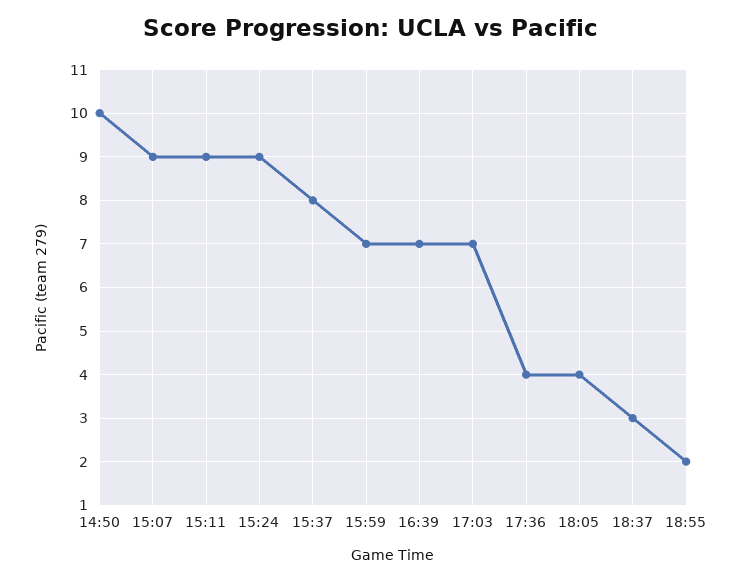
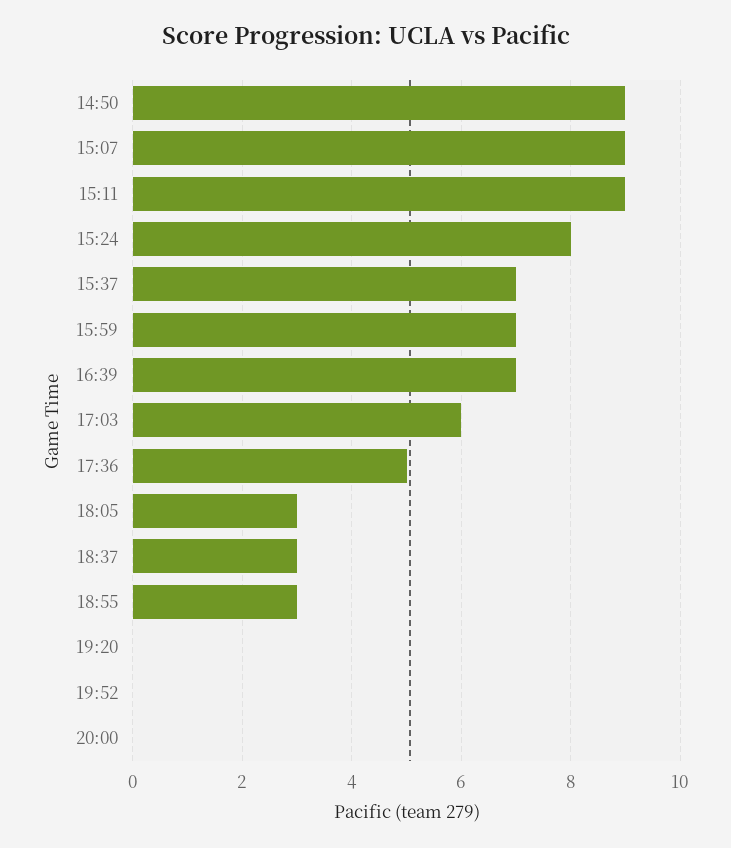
14:50: 10 -> 9
15:24: 9 -> 8
15:37: 8 -> 7
17:03: 7 -> 6
17:36: 4 -> 5
18:05: 4 -> 3
18:55: 2 -> 3
19:20: none -> 0
19:52: none -> 0
20:00: none -> 0

